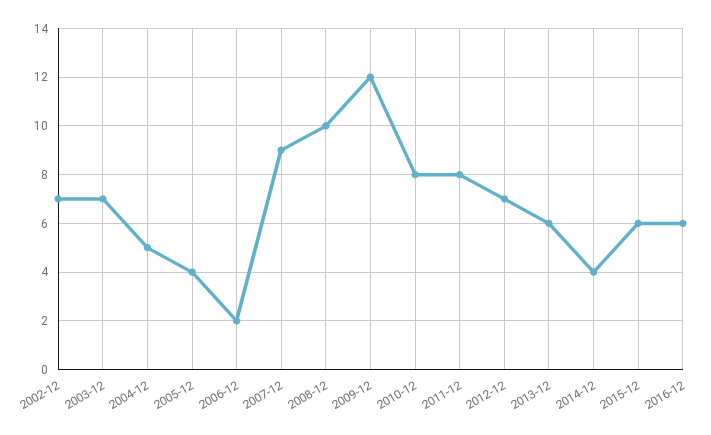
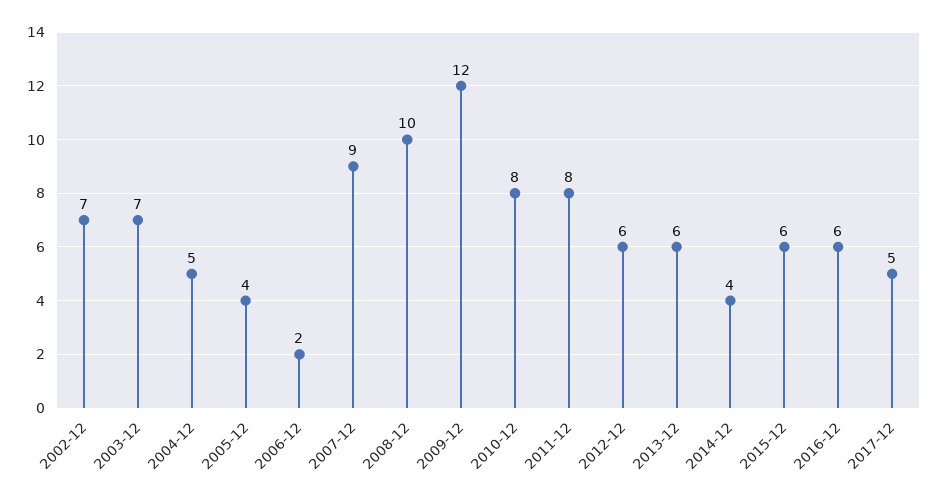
2012-12: 7 -> 6
2017-12: none -> 5

